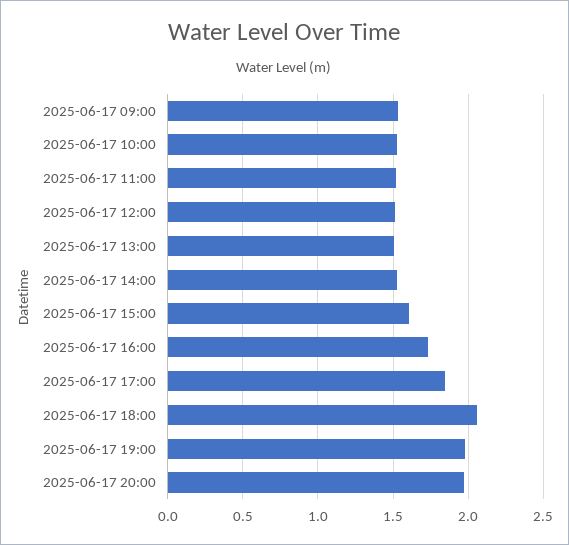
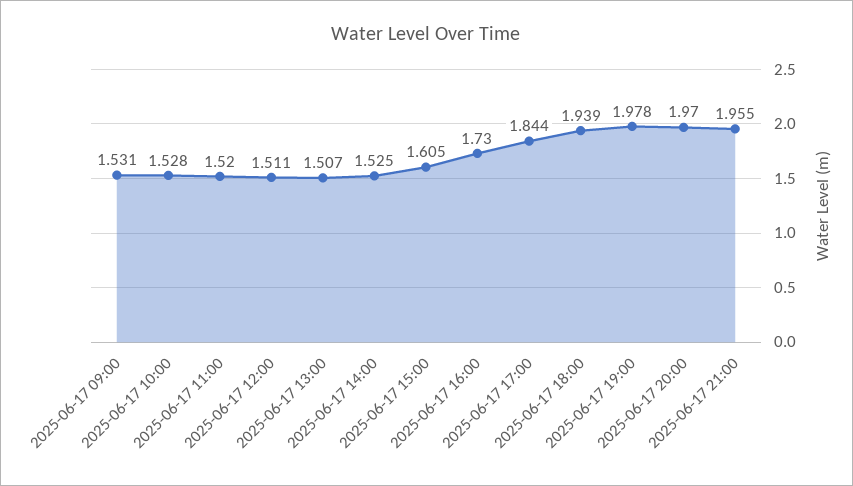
2025-06-17 18:00: 2.05 -> 1.939
2025-06-17 21:00: none -> 1.955

